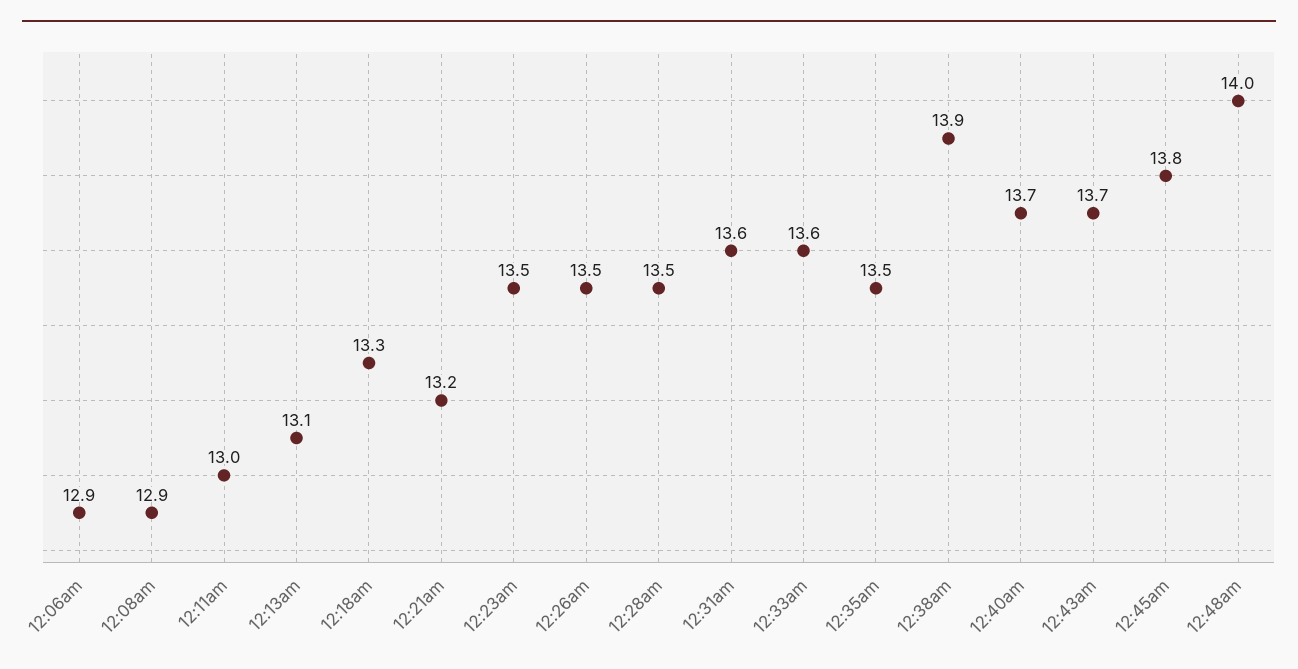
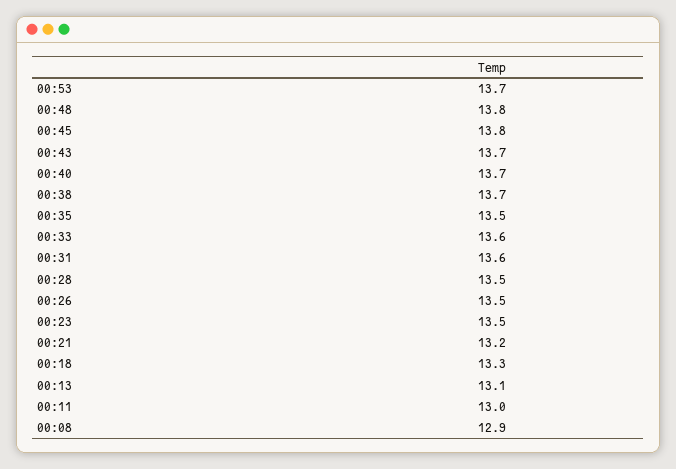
12:06am: 12.9 -> none
12:38am: 13.9 -> 13.7
12:48am: 14 -> 13.8
00:53: none -> 13.7

